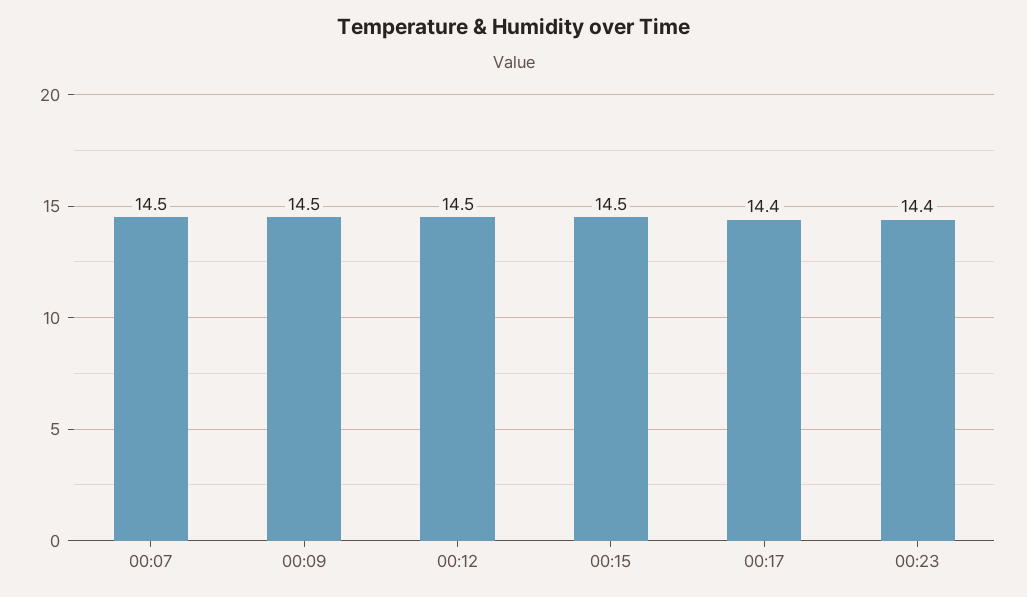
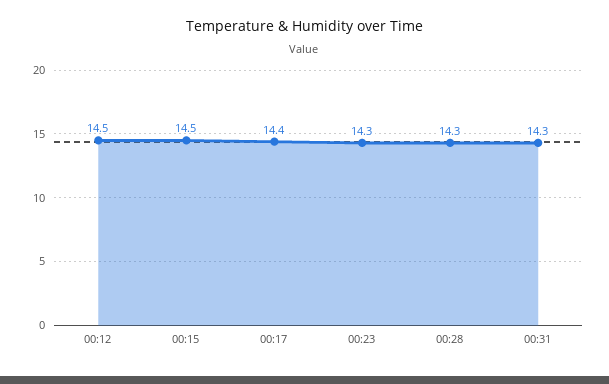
00:07: 14.5 -> none
00:09: 14.5 -> none
00:23: 14.4 -> 14.3
00:28: none -> 14.3
00:31: none -> 14.3

